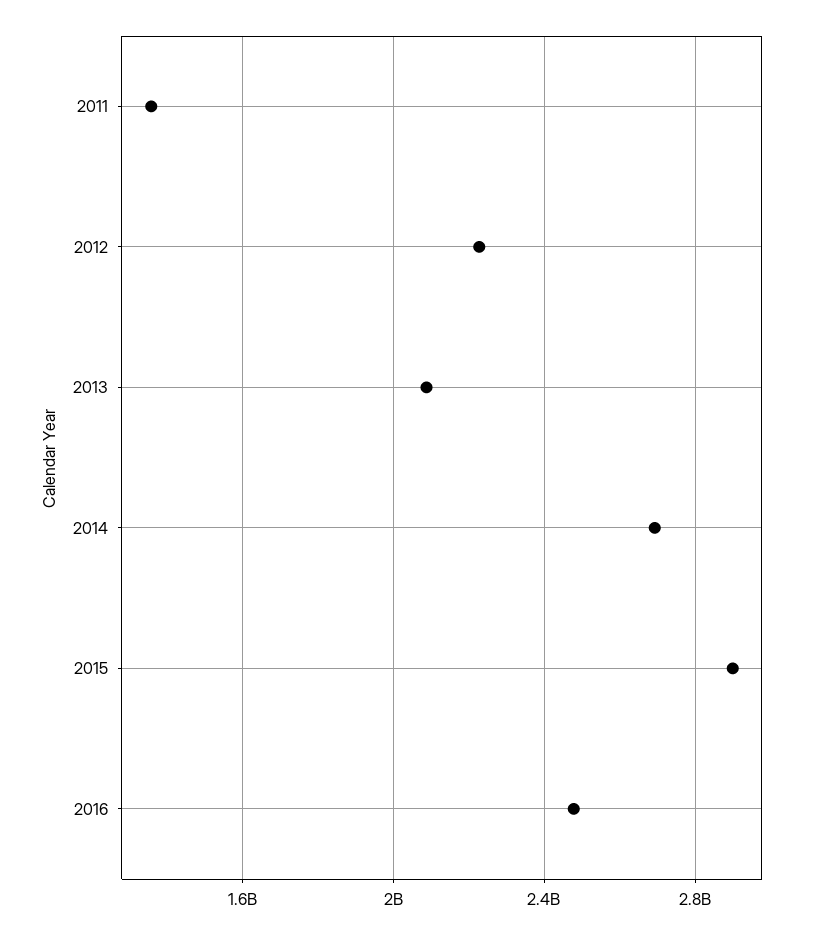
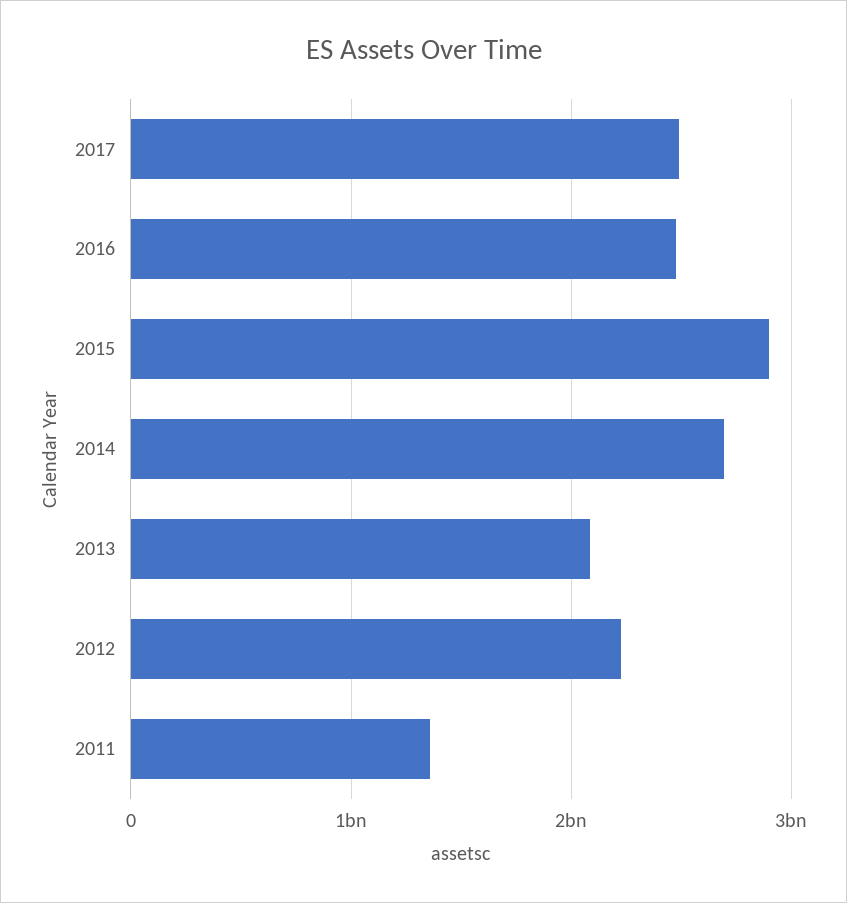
2017: none -> 2500000000

